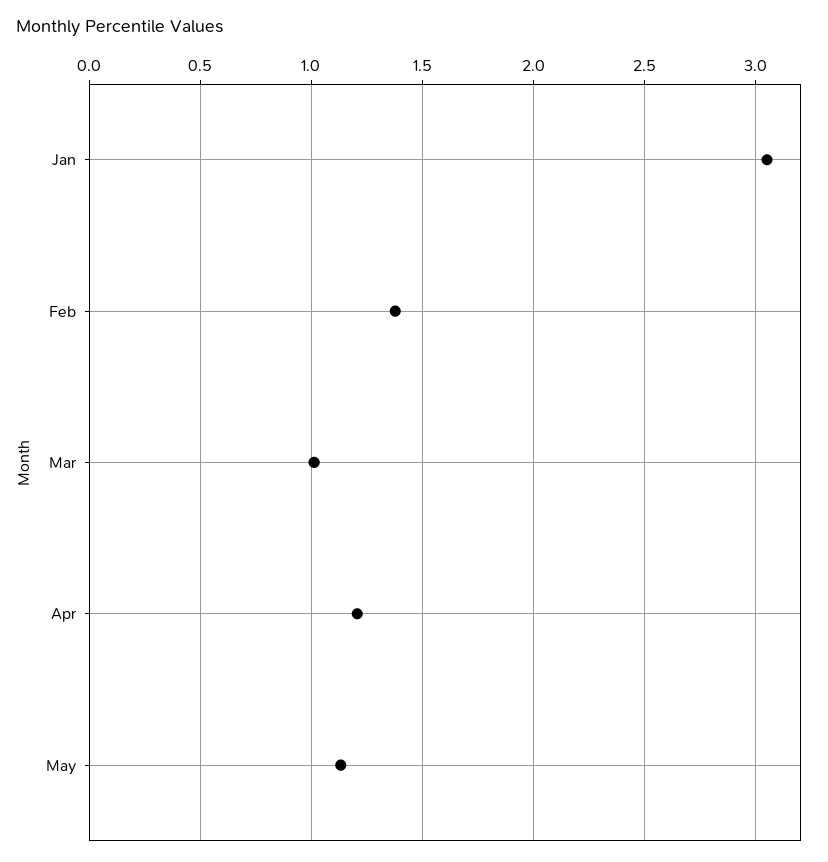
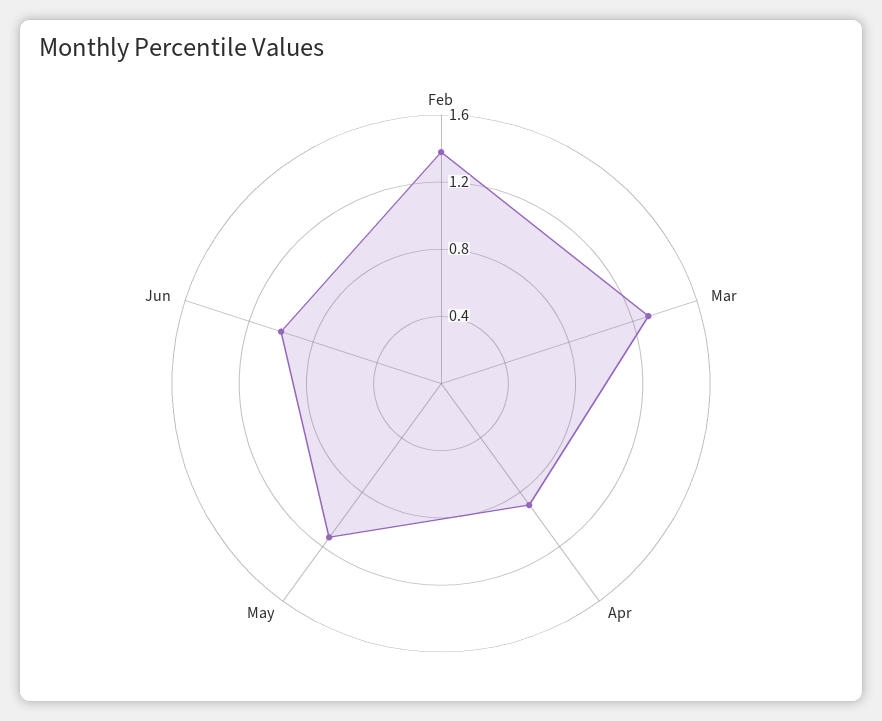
Jan: 3.05 -> none
Mar: 1 -> 1.3
Apr: 1.2 -> 0.9
Jun: none -> 1

